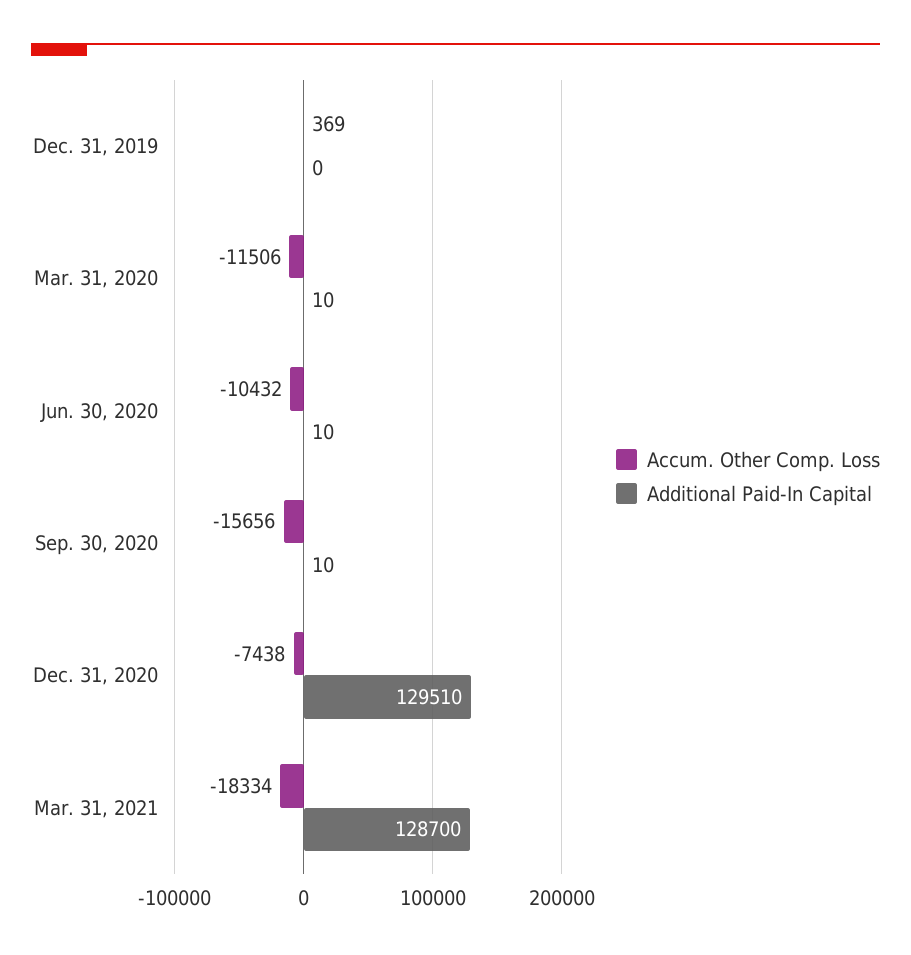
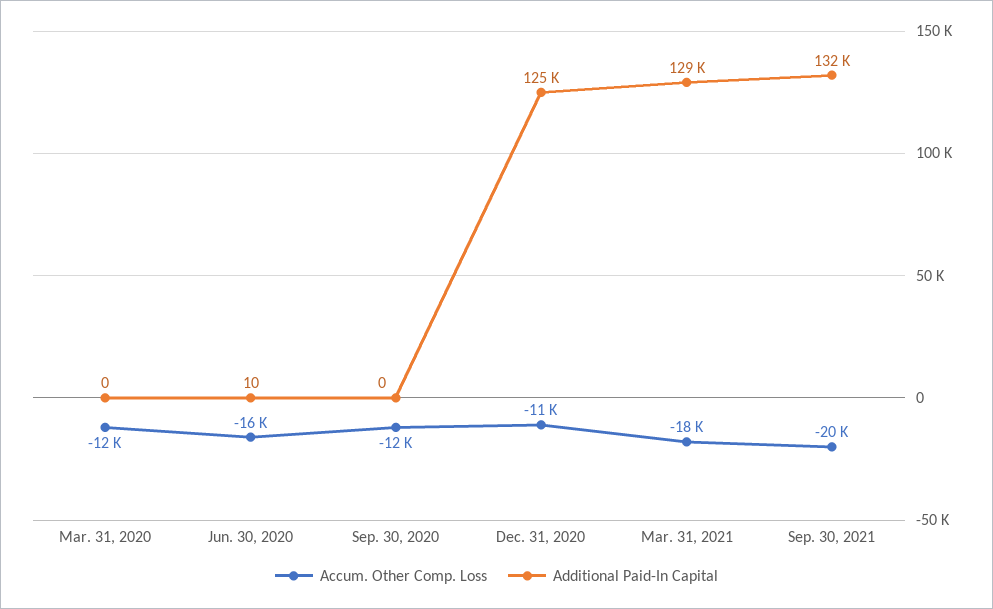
Accum. Other Comp. Loss, Dec. 31, 2019: 369 -> none
Additional Paid-In Capital, Dec. 31, 2019: 0 -> none
Additional Paid-In Capital, Mar. 31, 2020: 10 -> 0
Accum. Other Comp. Loss, Jun. 30, 2020: -10432 -> -16000
Accum. Other Comp. Loss, Sep. 30, 2020: -15656 -> -12000
Additional Paid-In Capital, Sep. 30, 2020: 10 -> 0
Accum. Other Comp. Loss, Dec. 31, 2020: -7438 -> -11000
Additional Paid-In Capital, Dec. 31, 2020: 129510 -> 125000
Accum. Other Comp. Loss, Sep. 30, 2021: none -> -20000
Additional Paid-In Capital, Sep. 30, 2021: none -> 132000

